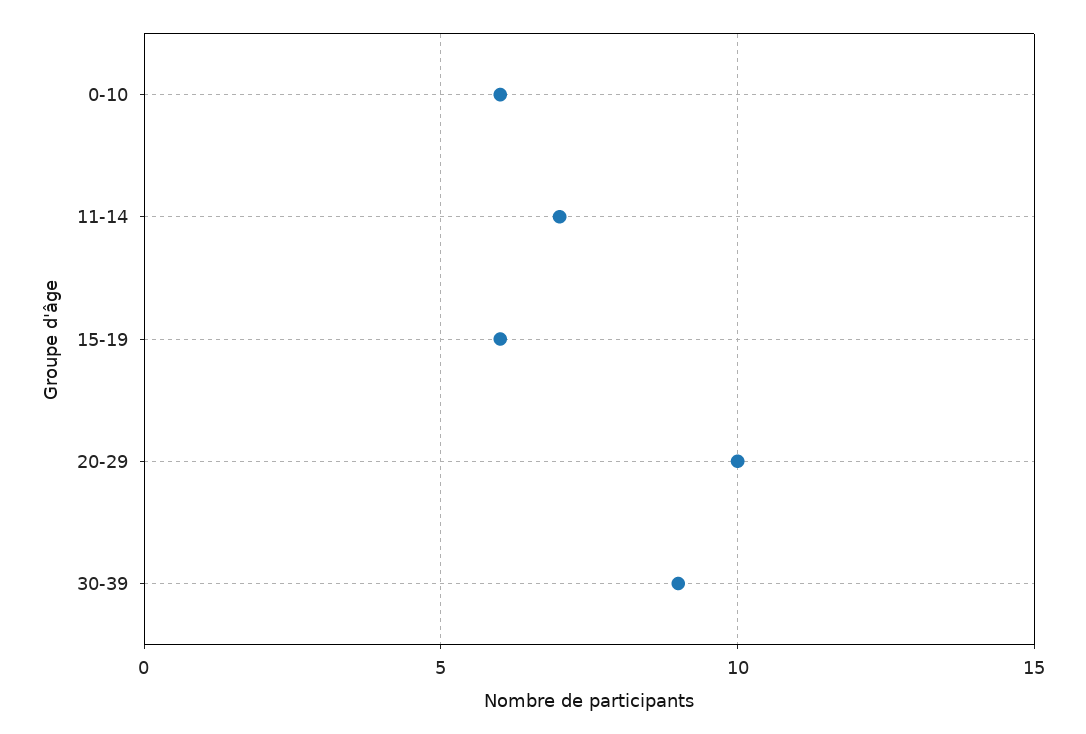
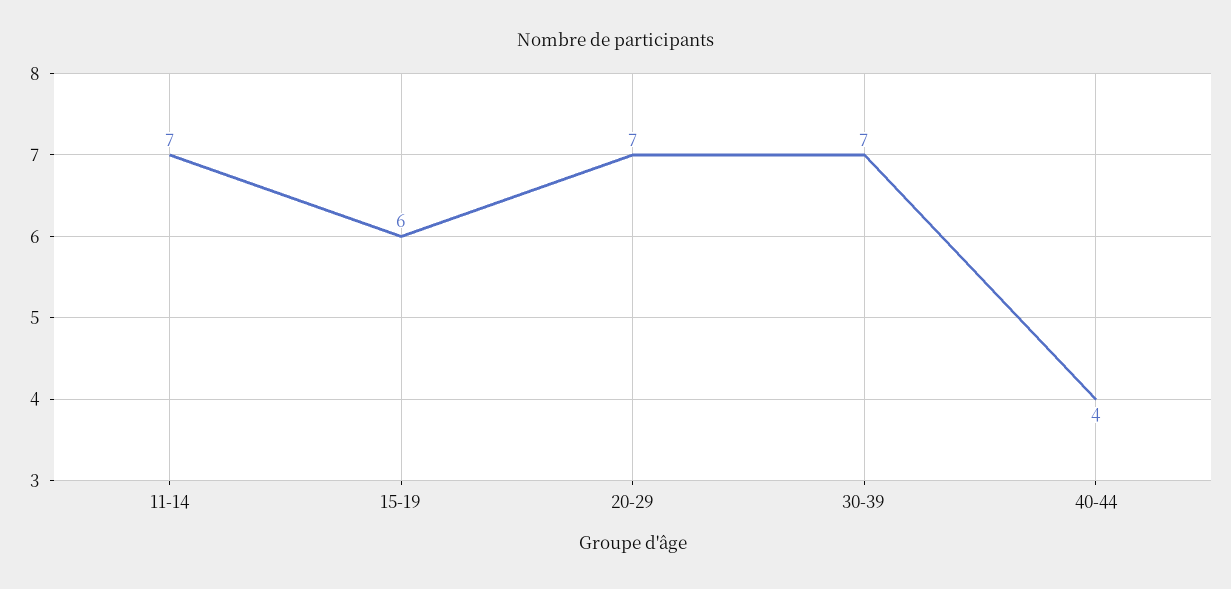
0-10: 6 -> none
20-29: 10 -> 7
30-39: 9 -> 7
40-44: none -> 4

